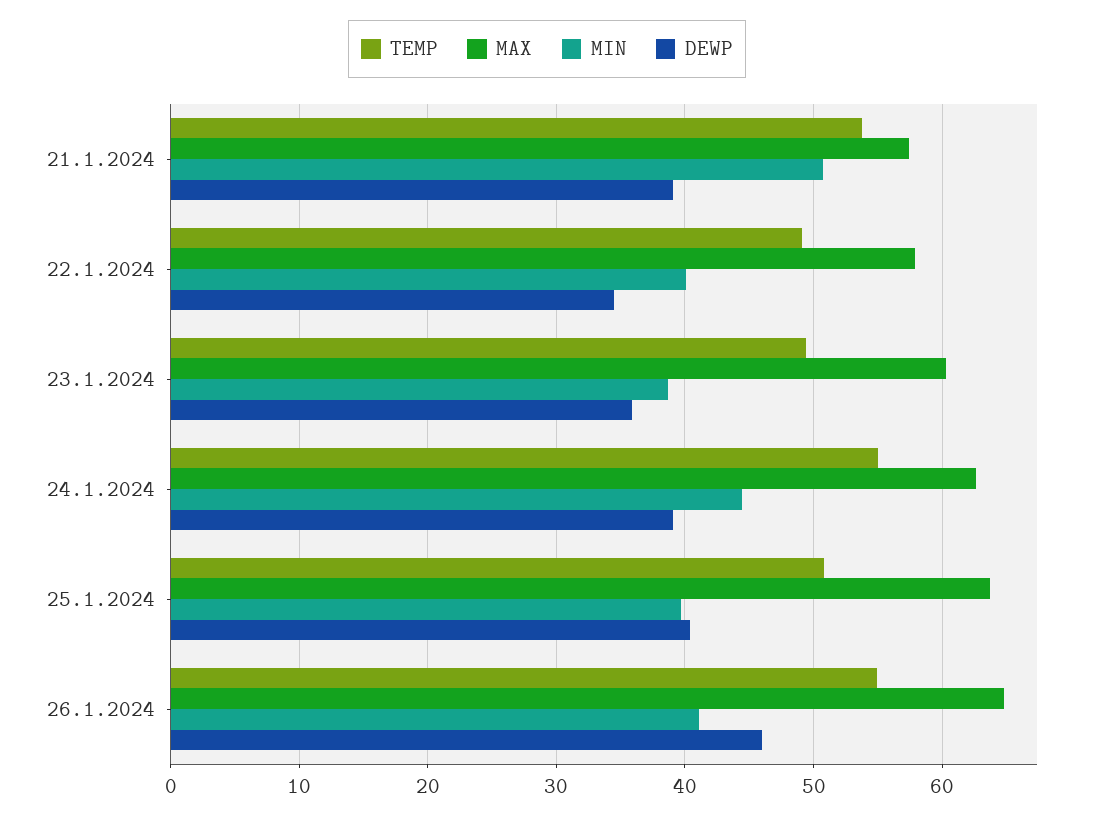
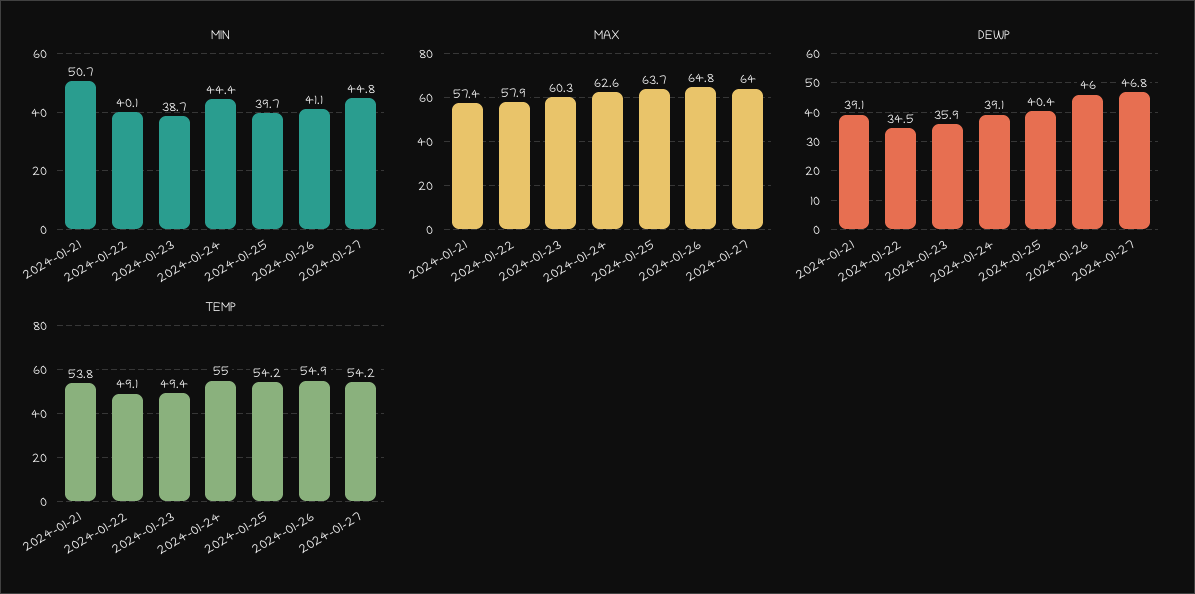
TEMP, 25.1.2024: 51 -> 54.2
MIN, 2024-01-27: none -> 44.8
MAX, 2024-01-27: none -> 64
DEWP, 2024-01-27: none -> 46.8
TEMP, 2024-01-27: none -> 54.2

